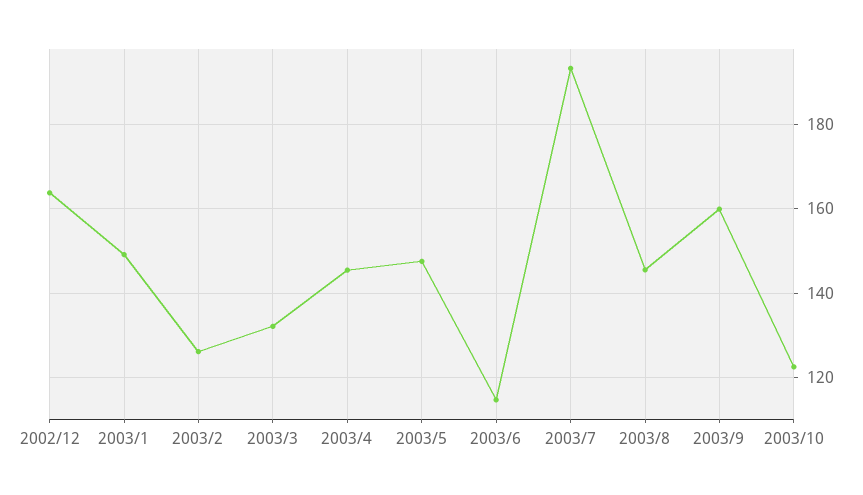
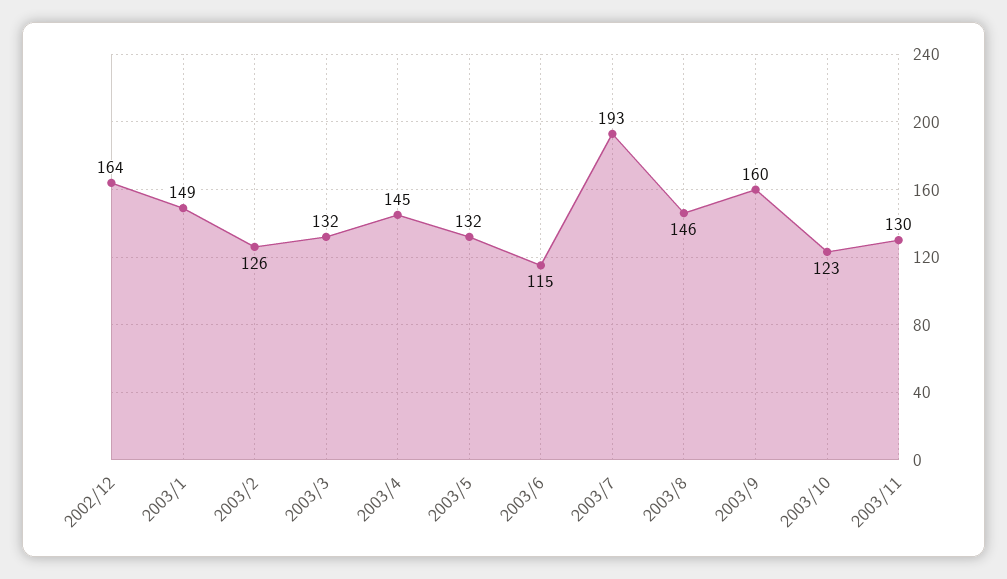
2003/5: 148 -> 132
2003/11: none -> 130

